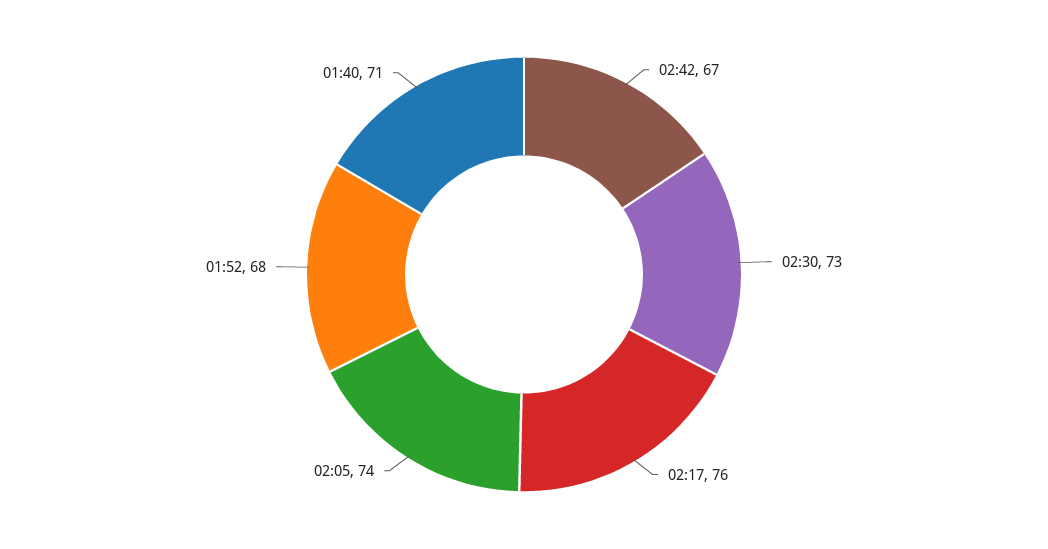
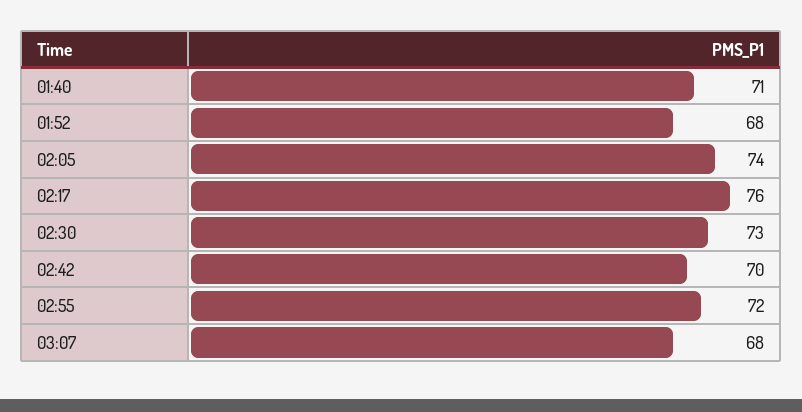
02:42: 67 -> 70
02:55: none -> 72
03:07: none -> 68

